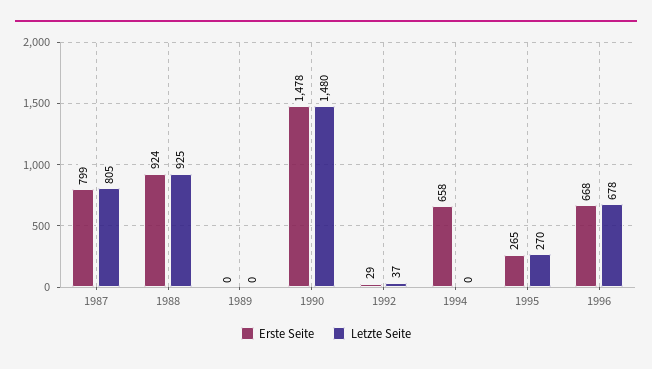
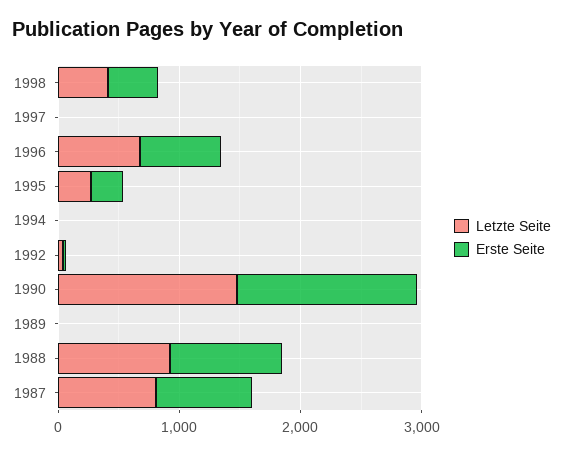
Erste Seite, 1994: 658 -> 0
Letzte Seite, 1998: none -> 400
Erste Seite, 1998: none -> 400
Letzte Seite, 1997: none -> 0
Erste Seite, 1997: none -> 0

